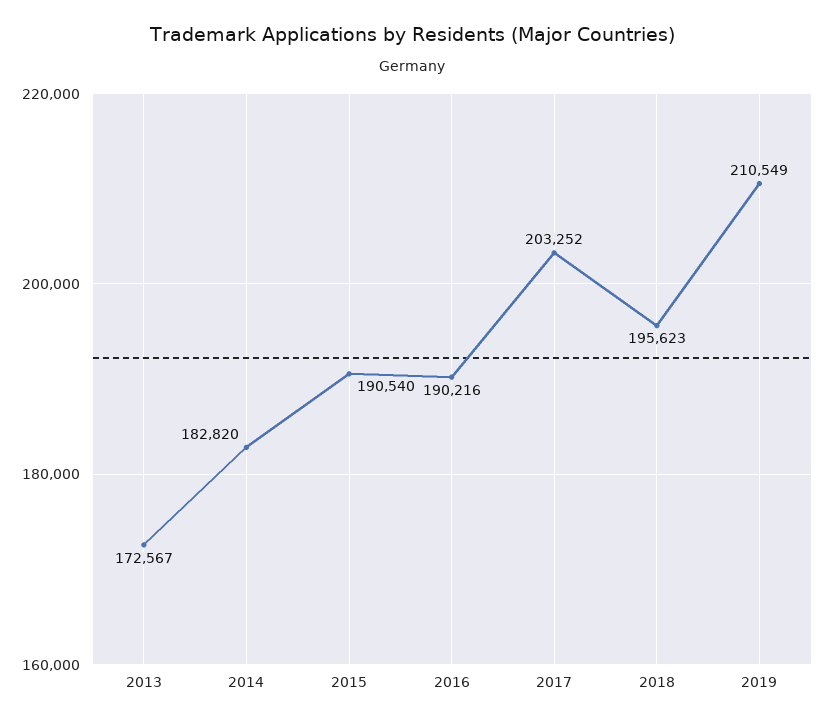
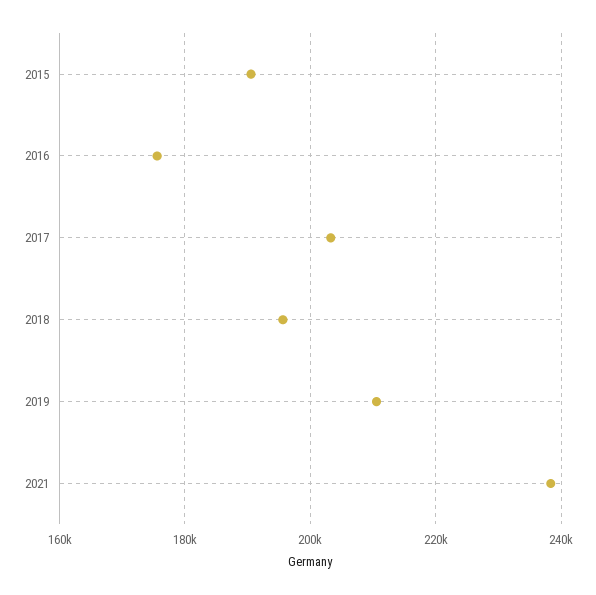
2013: 172567 -> none
2014: 182820 -> none
2016: 190216 -> 176000
2021: none -> 238000

